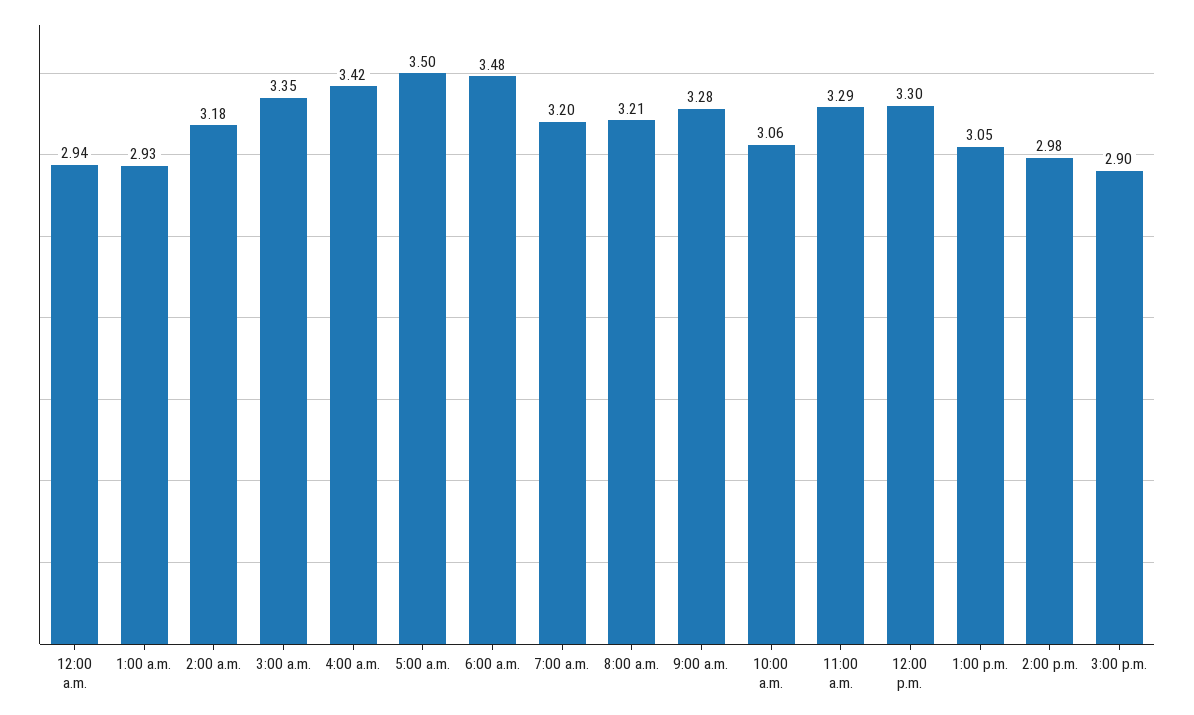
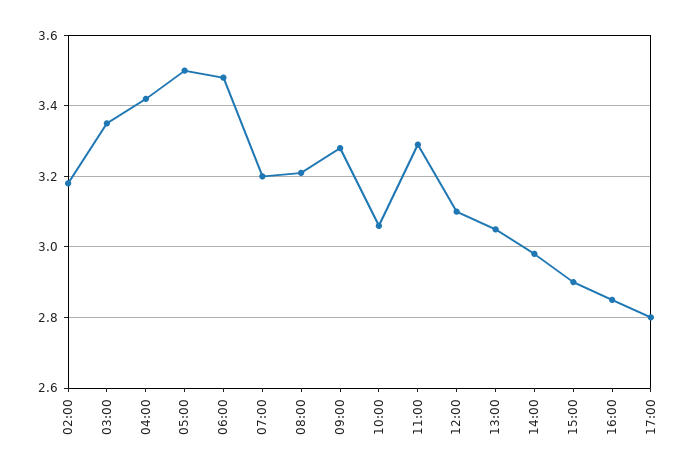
12:00 a.m.: 2.94 -> none
1:00 a.m.: 2.93 -> none
12:00 p.m.: 3.3 -> 3.1
16:00: none -> 2.85
17:00: none -> 2.8

